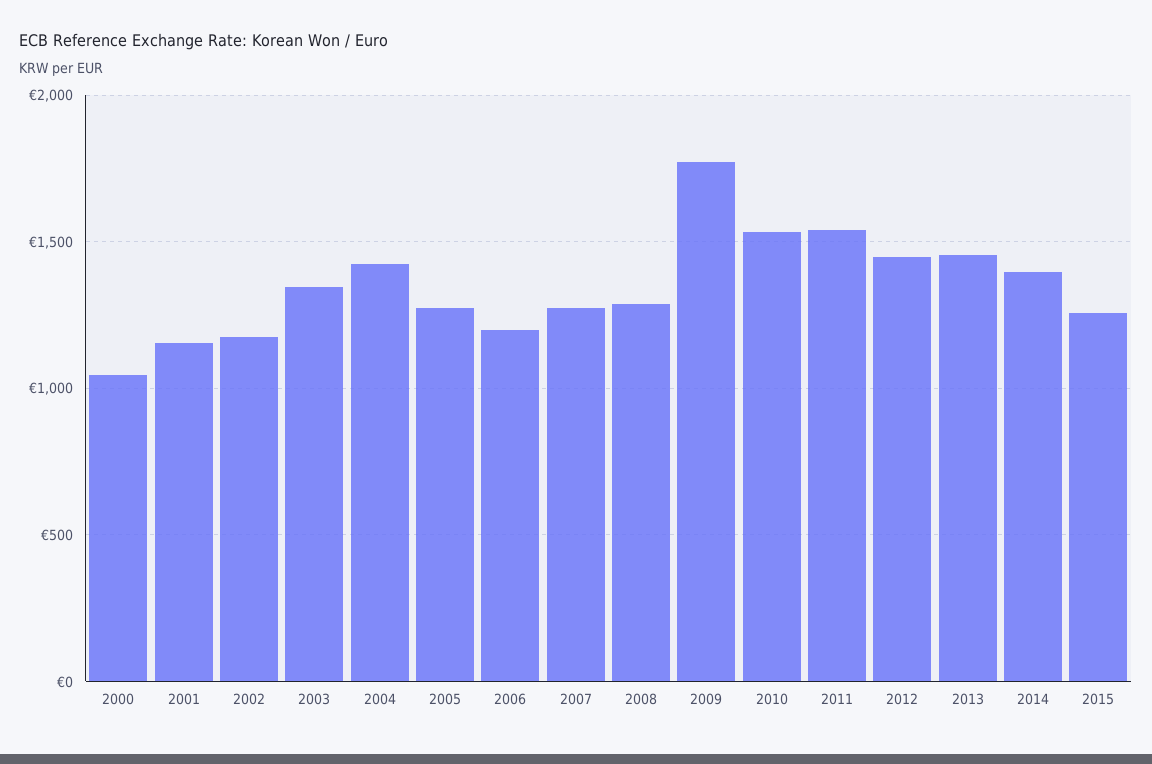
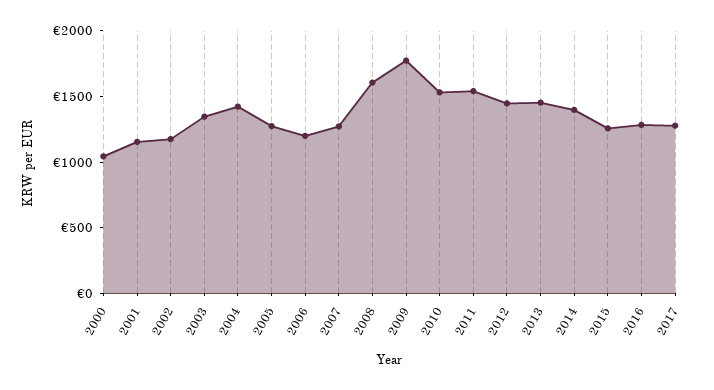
2008: 1300 -> 1600
2016: none -> 1300
2017: none -> 1300

